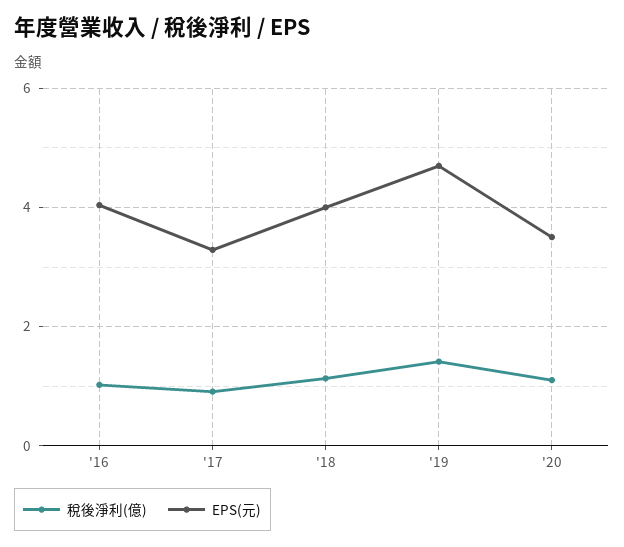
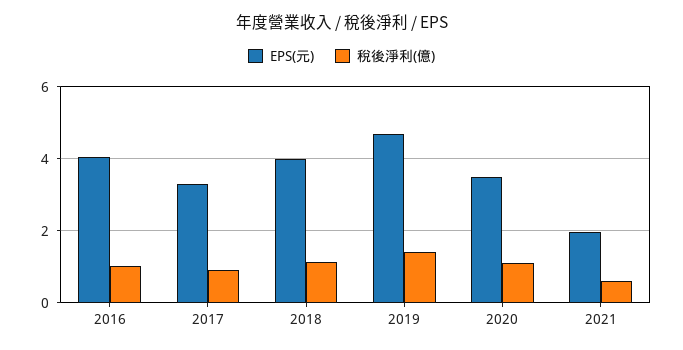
EPS(元), 2021: none -> 2
稅後淨利(億), 2021: none -> 0.6

